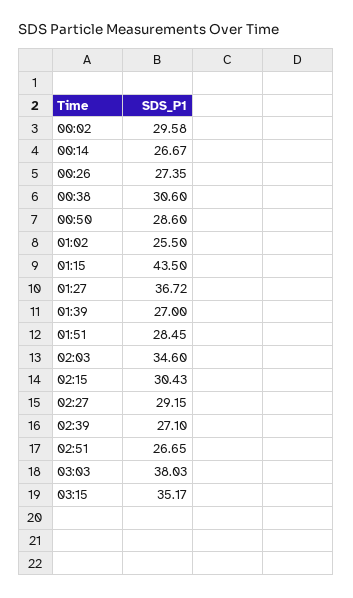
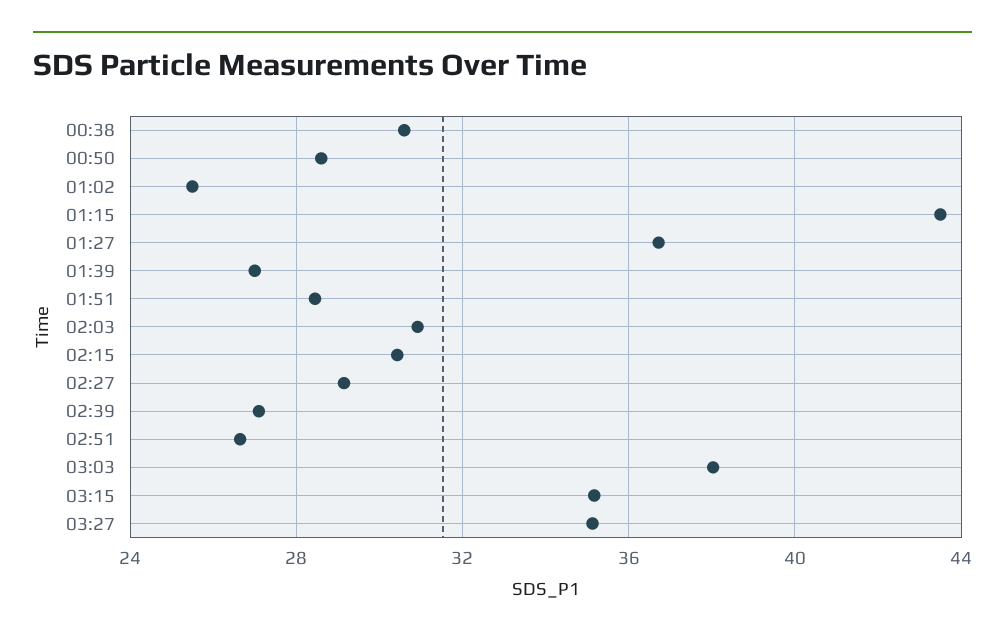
00:02: 29.58 -> none
00:14: 26.67 -> none
00:26: 27.35 -> none
02:03: 34.6 -> 31
03:27: none -> 35

